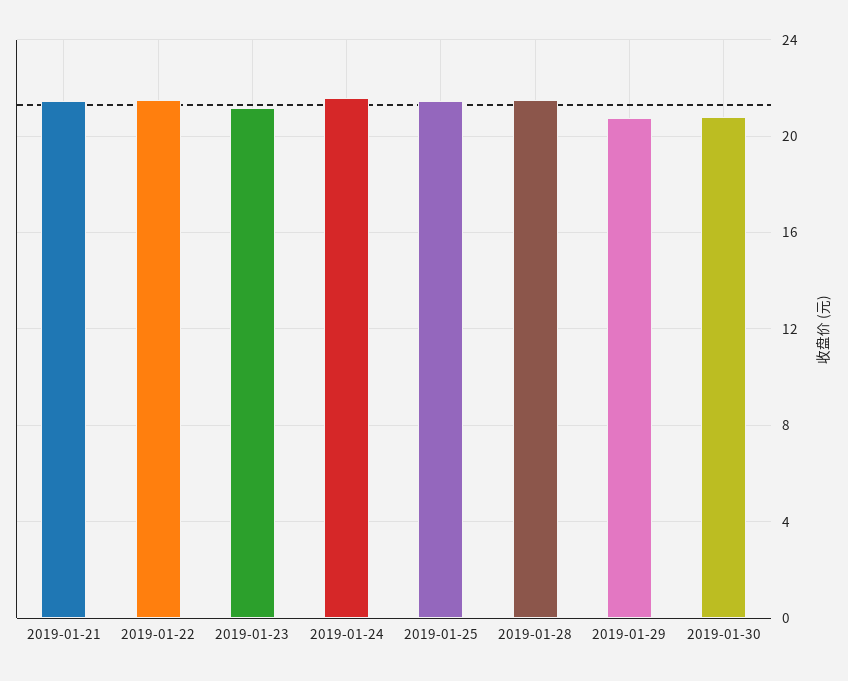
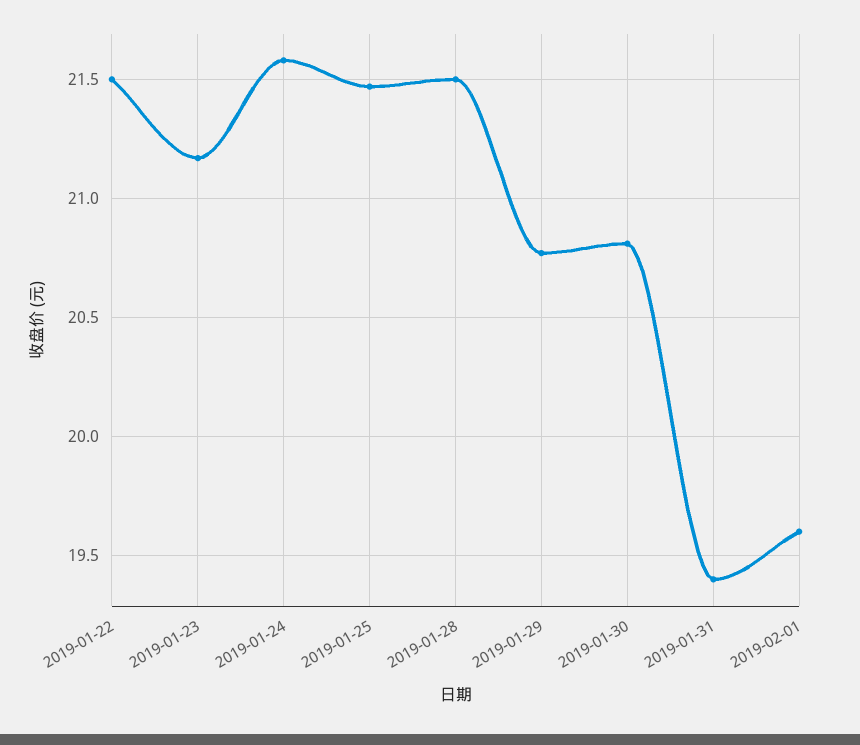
2019-01-21: 21.5 -> none
2019-01-31: none -> 19.4
2019-02-01: none -> 19.6

